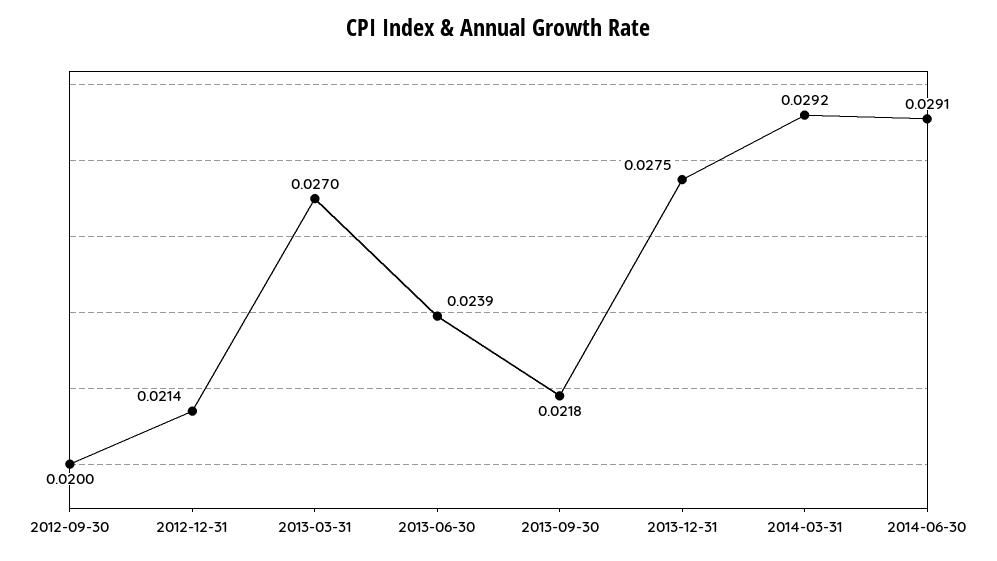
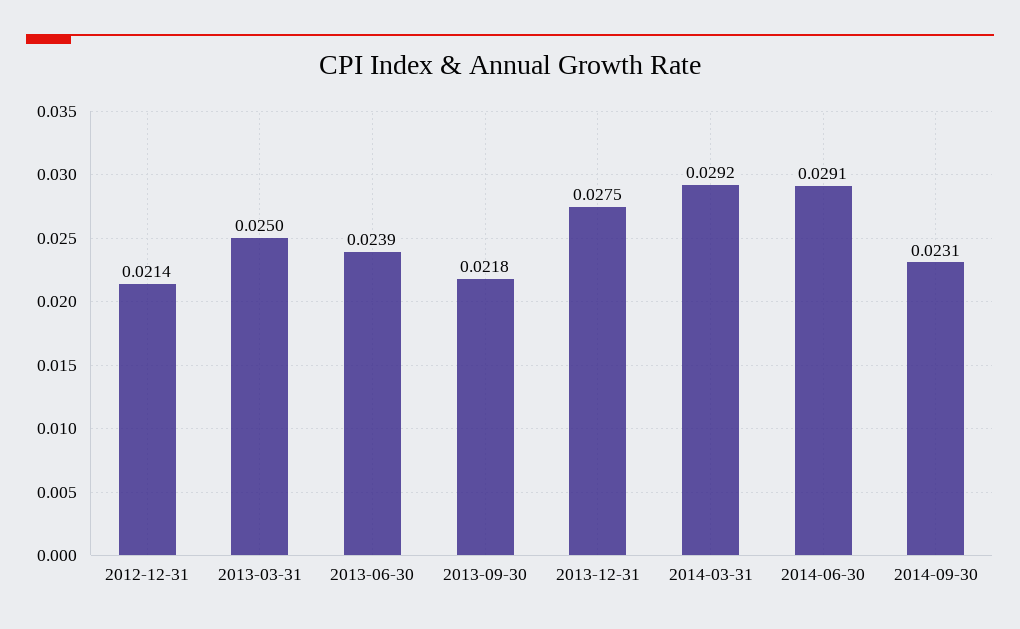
2012-09-30: 0.02 -> none
2013-03-31: 0.027 -> 0.025
2014-09-30: none -> 0.0231

